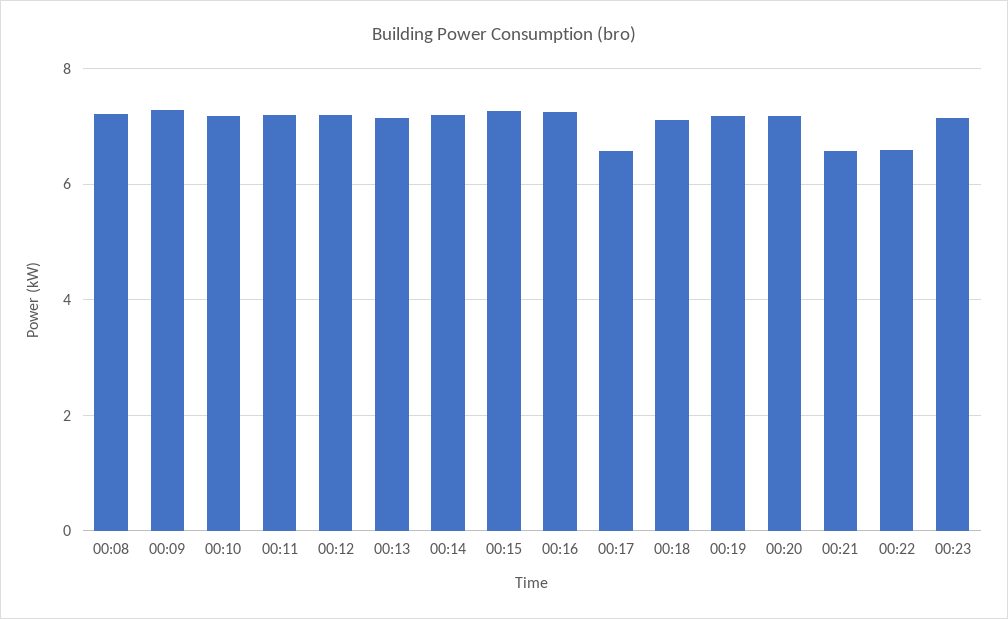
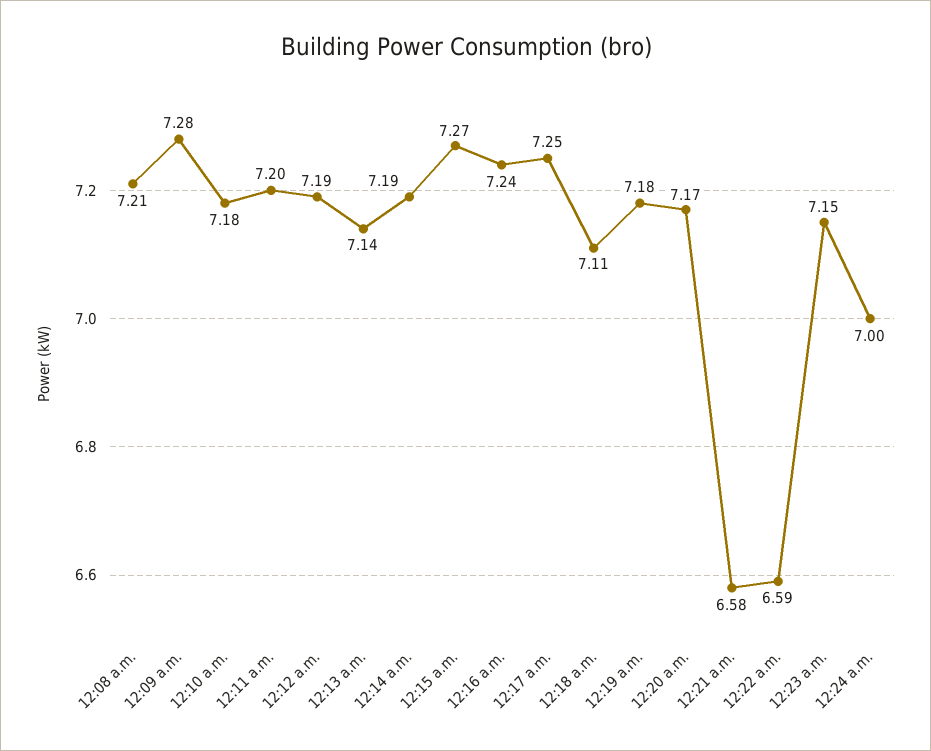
00:17: 6.6 -> 7.25
12:24 a.m.: none -> 7

